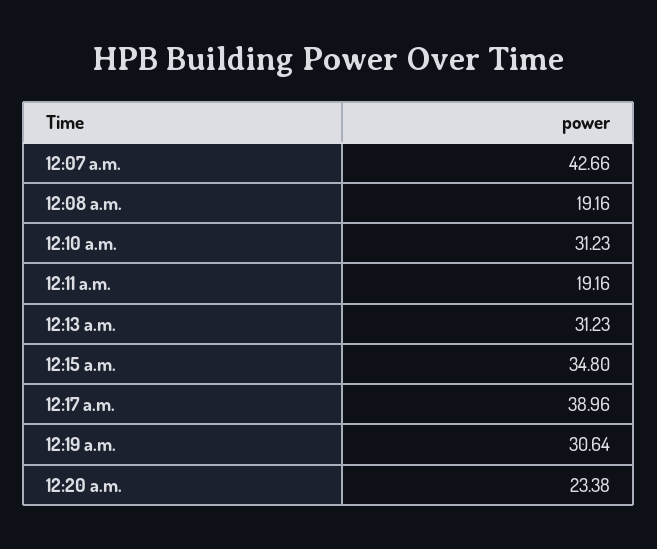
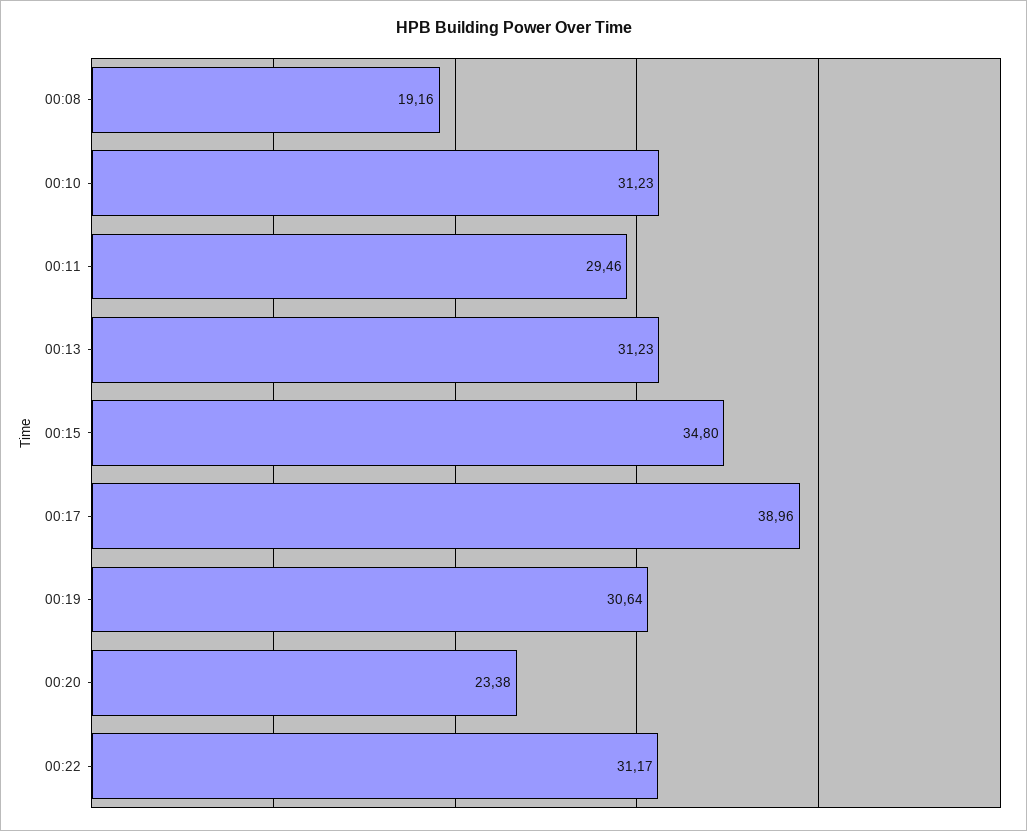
12:07 a.m.: 42.66 -> none
12:11 a.m.: 19.16 -> 29.46
00:22: none -> 31.17

